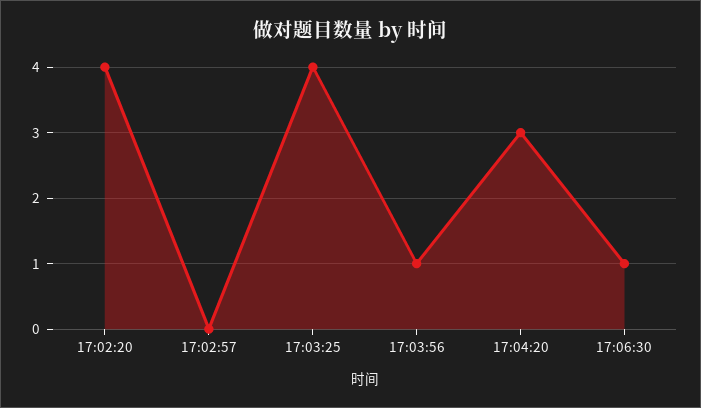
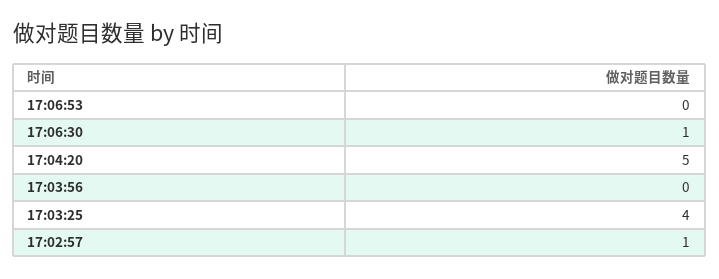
17:02:20: 4 -> none
17:02:57: 0 -> 1
17:03:56: 1 -> 0
17:04:20: 3 -> 5
17:06:53: none -> 0

